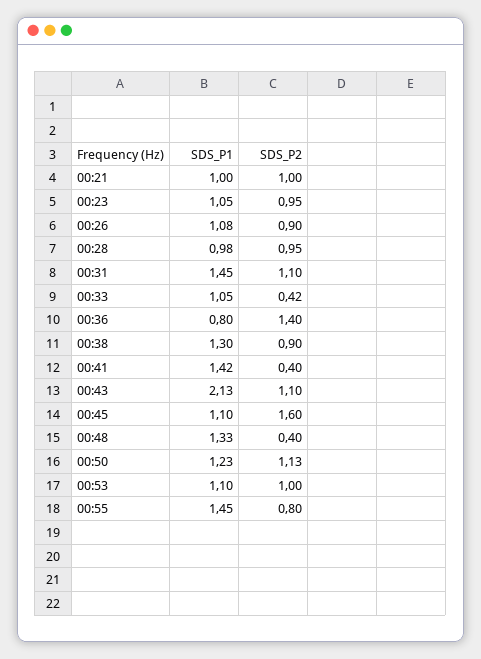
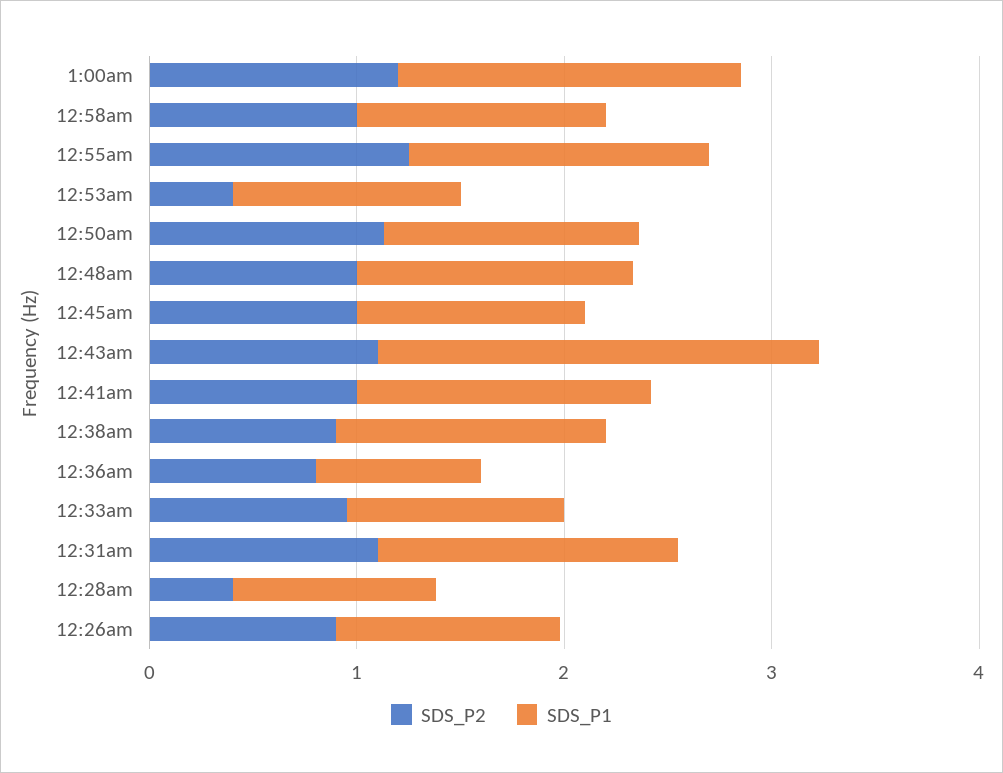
SDS_P1, 00:21: 1 -> none
SDS_P2, 00:21: 1 -> none
SDS_P1, 00:23: 1.05 -> none
SDS_P2, 00:23: 0.95 -> none
SDS_P2, 00:28: 0.95 -> 0.4
SDS_P2, 00:33: 0.42 -> 1
SDS_P2, 00:36: 1.4 -> 0.8
SDS_P2, 00:41: 0.4 -> 1
SDS_P2, 00:45: 1.6 -> 1
SDS_P2, 00:48: 0.4 -> 1
SDS_P2, 00:53: 1 -> 0.4
SDS_P2, 00:55: 0.8 -> 1.2
SDS_P2, 1:00am: none -> 1.2
SDS_P1, 1:00am: none -> 1.6
SDS_P2, 12:58am: none -> 1
SDS_P1, 12:58am: none -> 1.2

